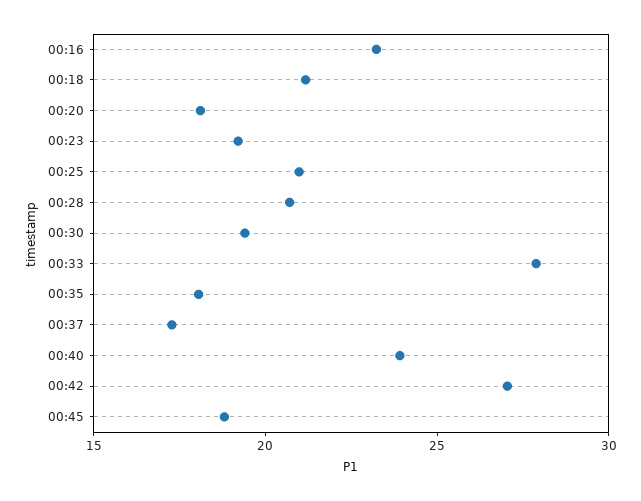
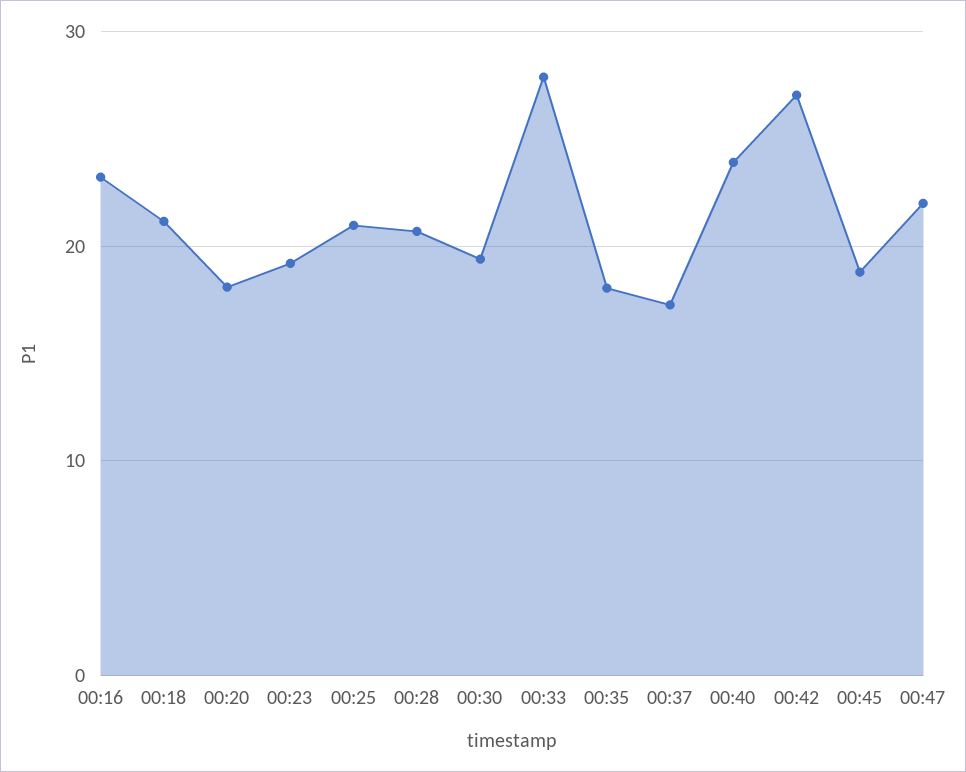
00:47: none -> 22

